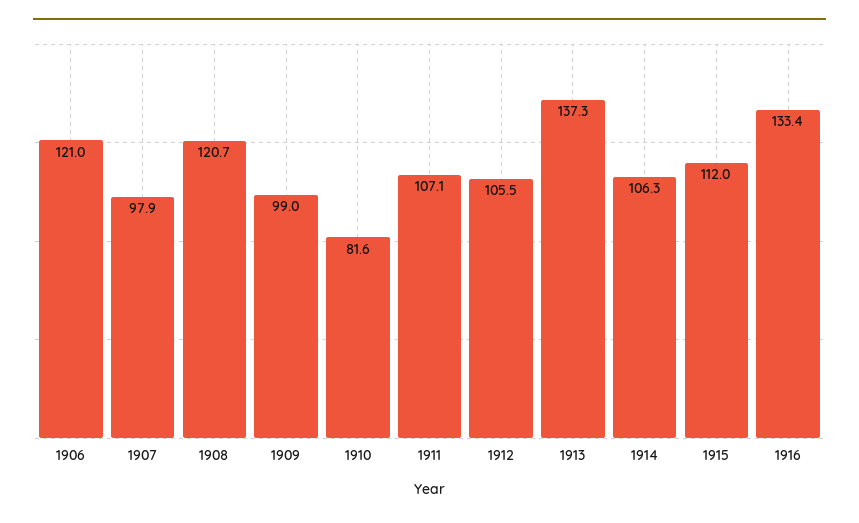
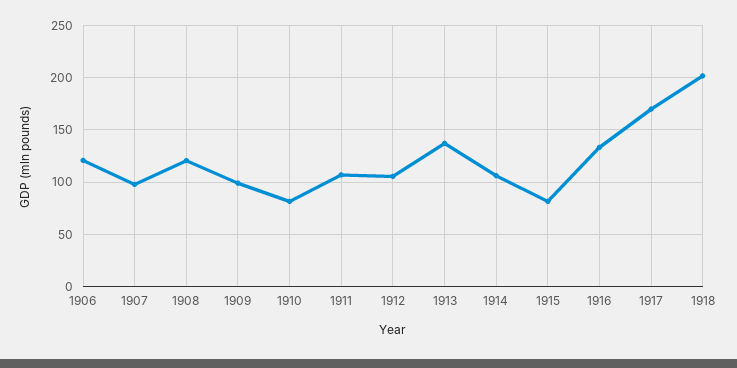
1915: 112 -> 80
1917: none -> 170
1918: none -> 200

